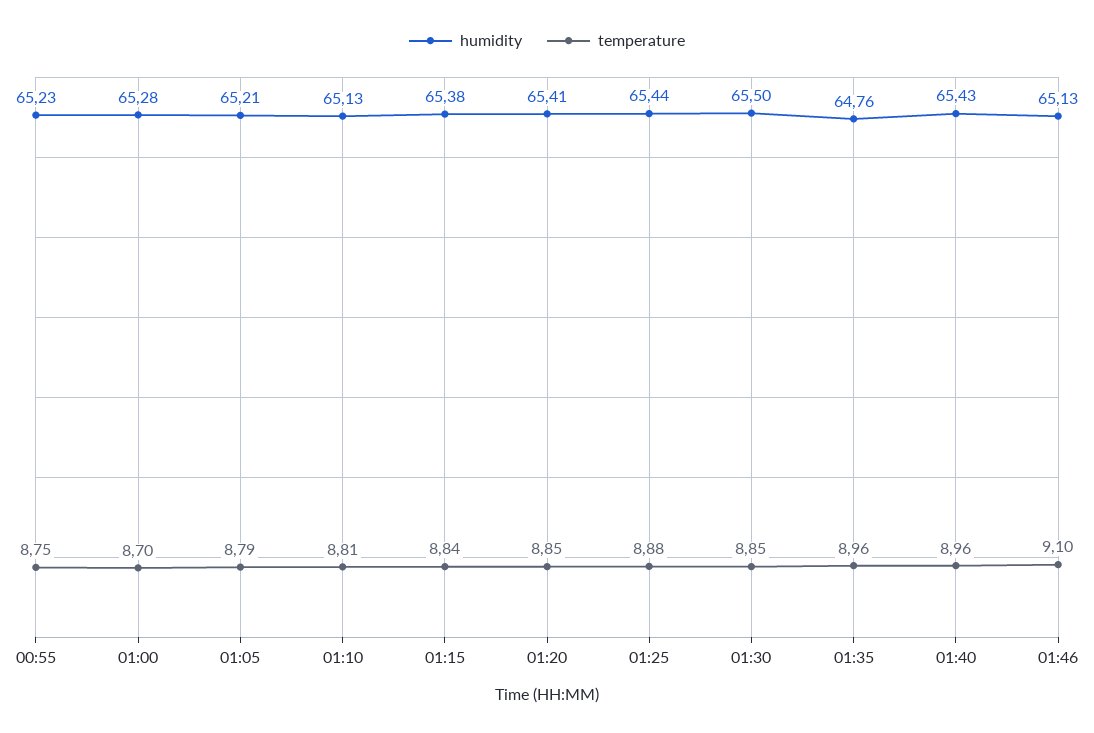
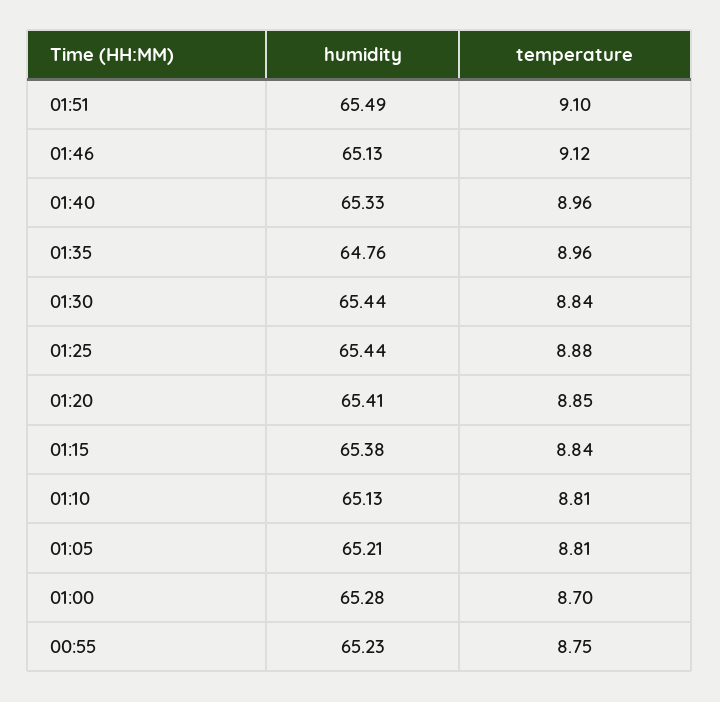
temperature, 01:05: 8.79 -> 8.81
humidity, 01:30: 65.5 -> 65.44
temperature, 01:30: 8.85 -> 8.84
humidity, 01:40: 65.43 -> 65.33
temperature, 01:46: 9.1 -> 9.12
humidity, 01:51: none -> 65.49
temperature, 01:51: none -> 9.1

